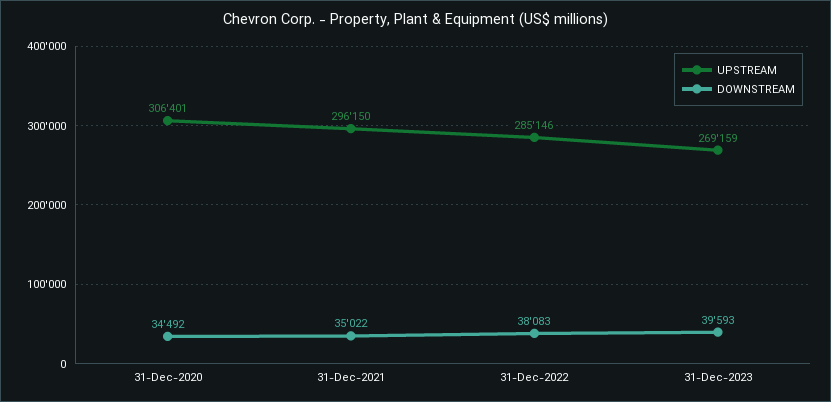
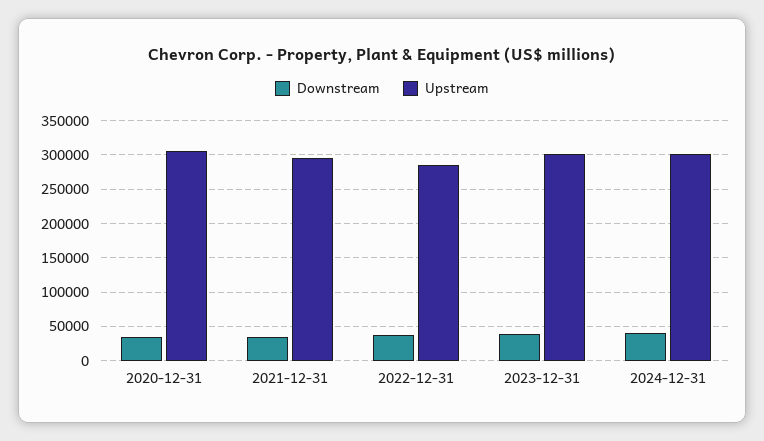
UPSTREAM, 31-Dec-2023: 269159 -> 300000
DOWNSTREAM, 2024-12-31: none -> 40000
UPSTREAM, 2024-12-31: none -> 300000

